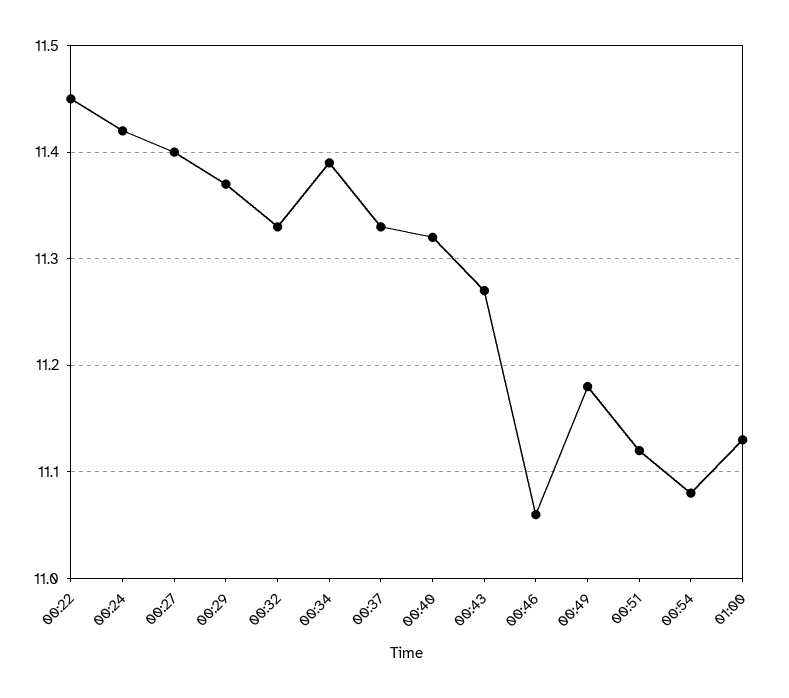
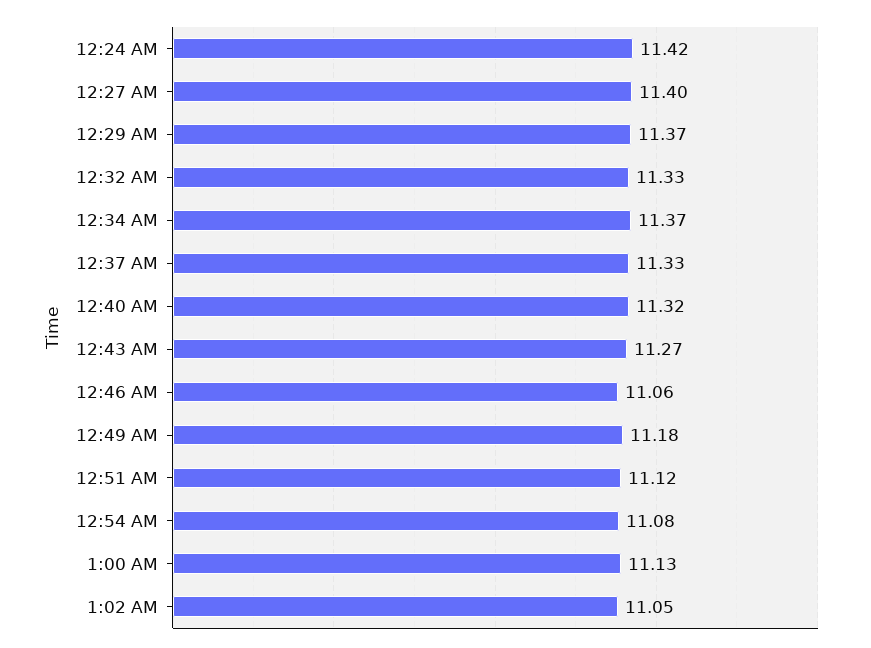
00:22: 11.45 -> none
00:34: 11.39 -> 11.37
1:02 AM: none -> 11.05

